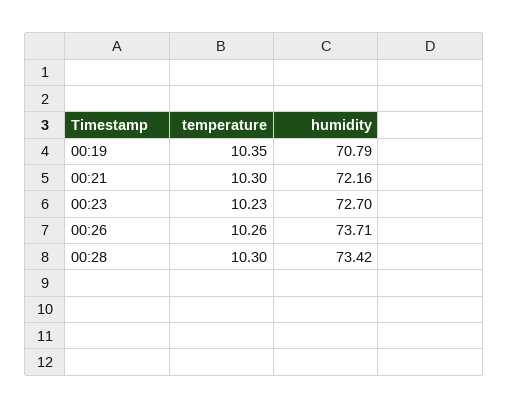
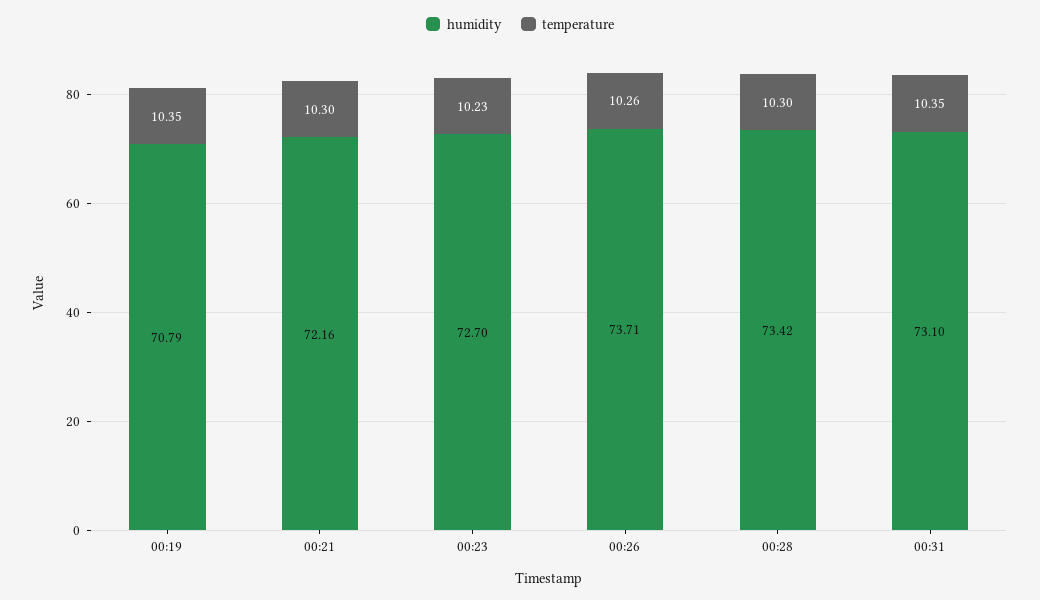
humidity, 00:31: none -> 73.1
temperature, 00:31: none -> 10.35

